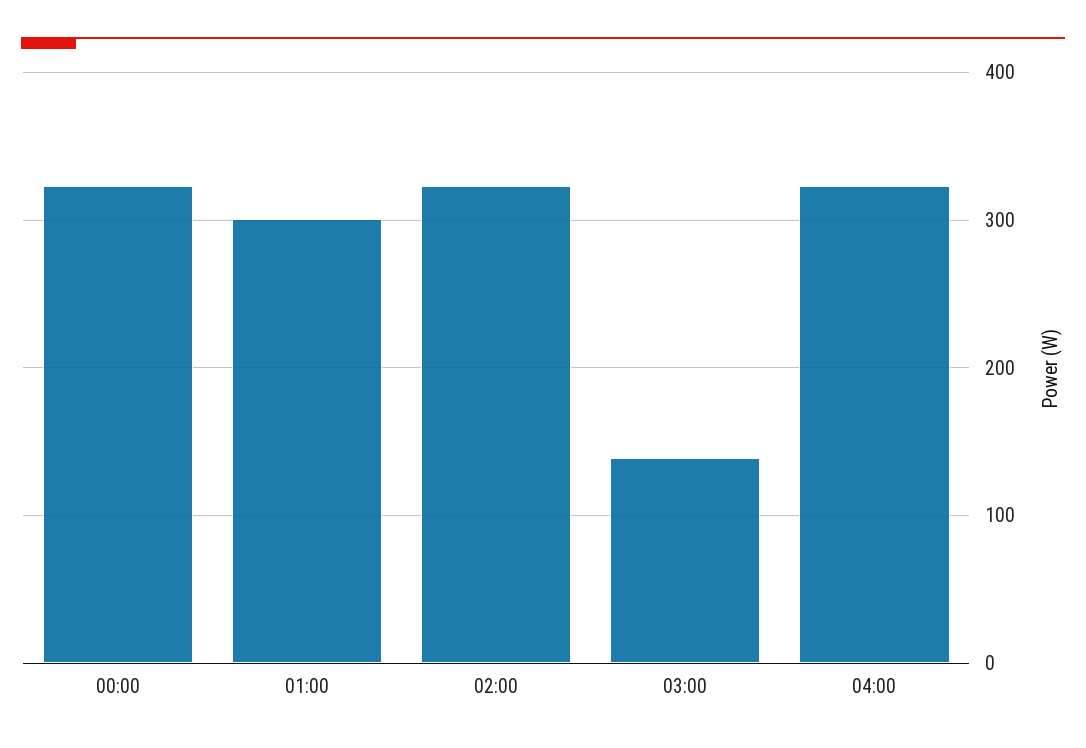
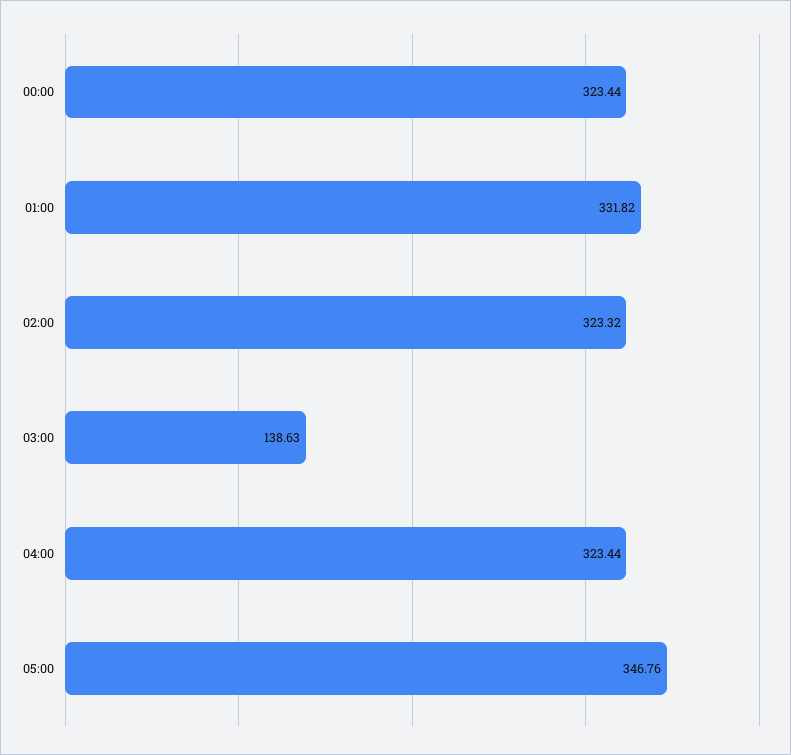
01:00: 300 -> 331.82
05:00: none -> 346.76

